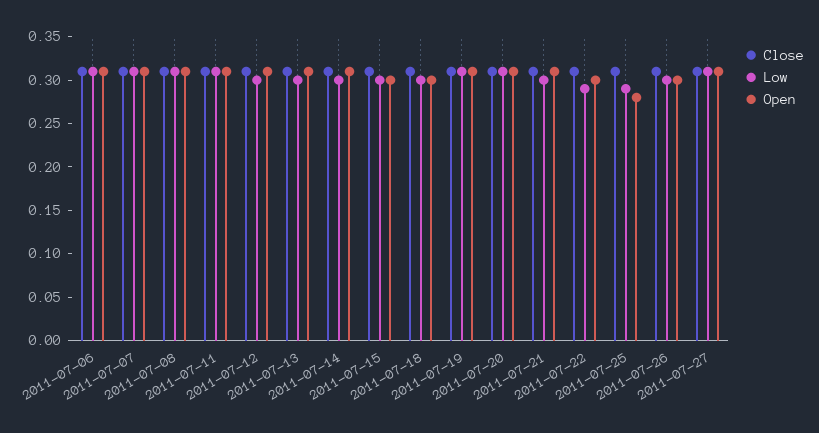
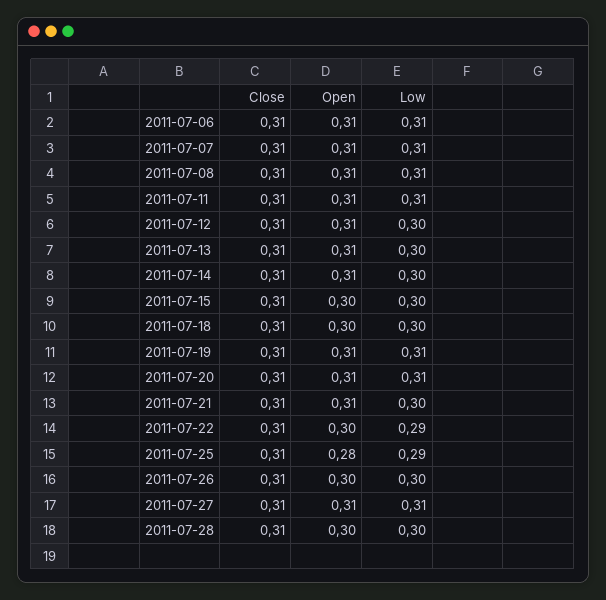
Close, 2011-07-28: none -> 0.31
Open, 2011-07-28: none -> 0.3
Low, 2011-07-28: none -> 0.3

